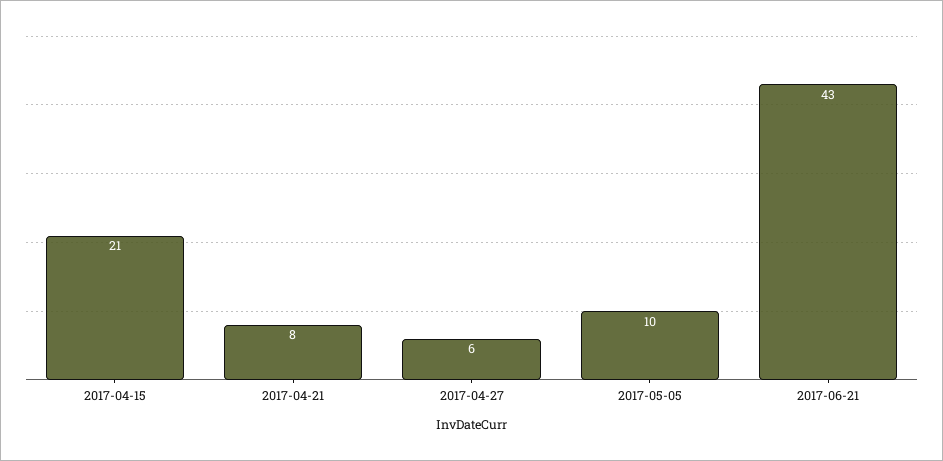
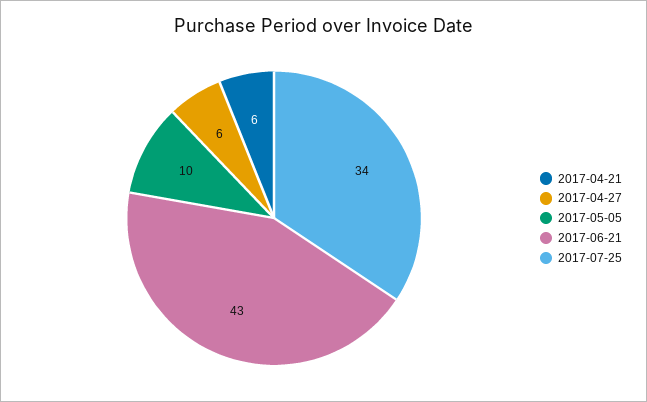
2017-04-15: 21 -> none
2017-04-21: 8 -> 6
2017-07-25: none -> 34

